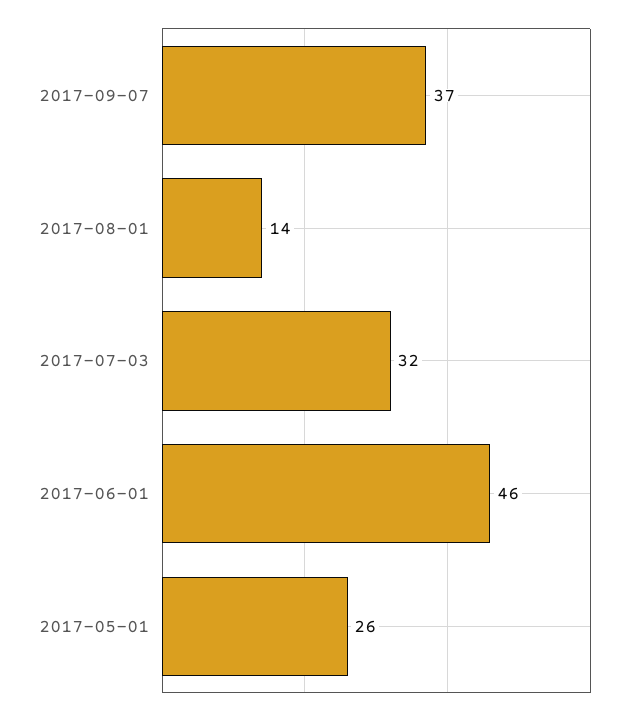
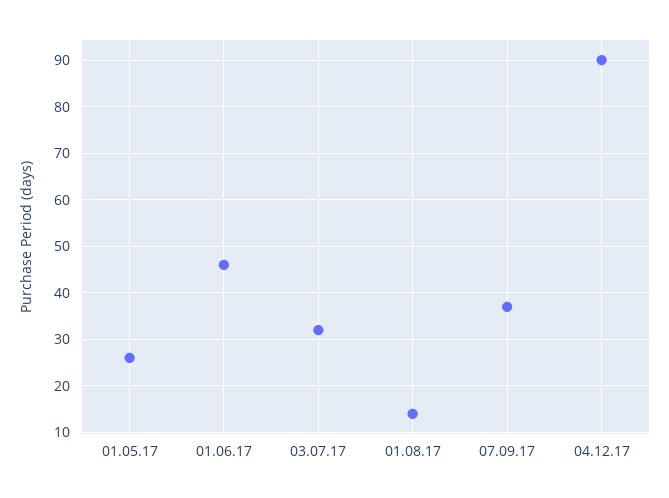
04.12.17: none -> 90

